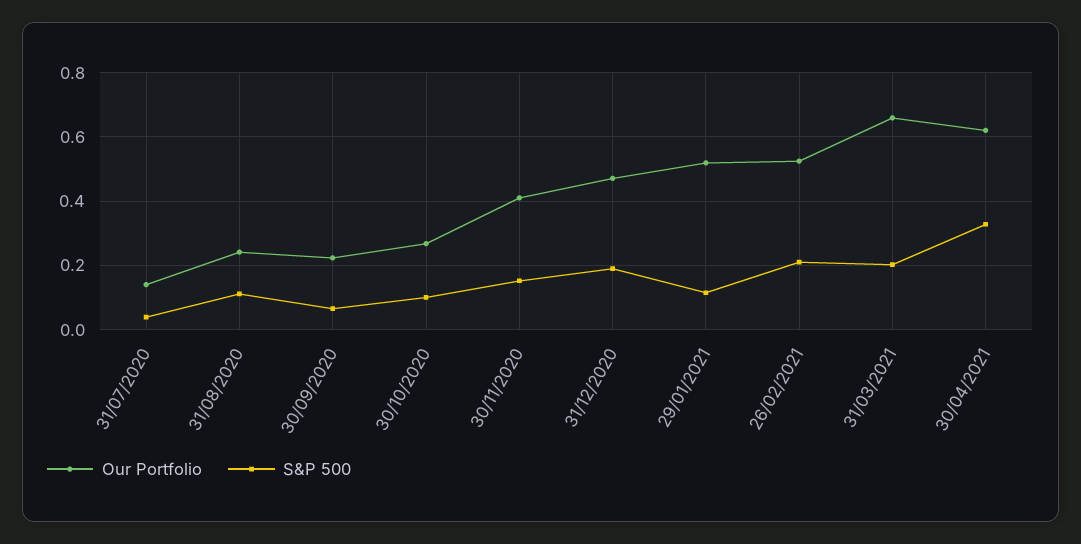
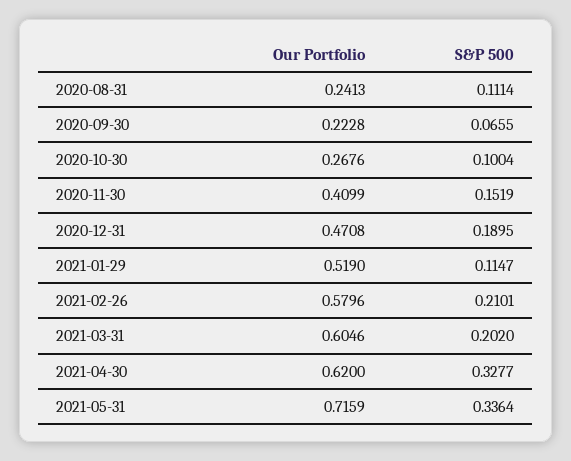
Our Portfolio, 31/07/2020: 0.14 -> none
S&P 500, 31/07/2020: 0.04 -> none
Our Portfolio, 26/02/2021: 0.52 -> 0.5796
Our Portfolio, 31/03/2021: 0.66 -> 0.6046
Our Portfolio, 2021-05-31: none -> 0.7159
S&P 500, 2021-05-31: none -> 0.3364

